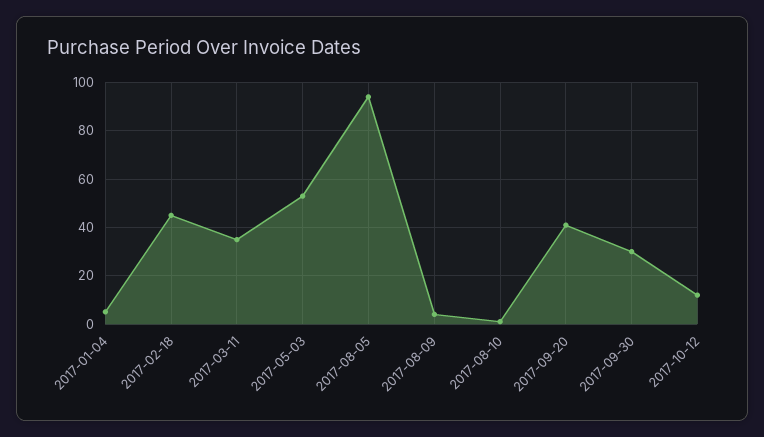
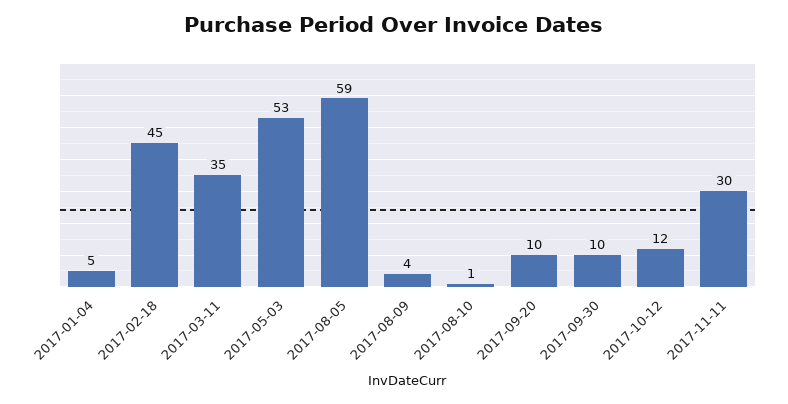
2017-08-05: 95 -> 59
2017-09-20: 40 -> 10
2017-09-30: 30 -> 10
2017-11-11: none -> 30

